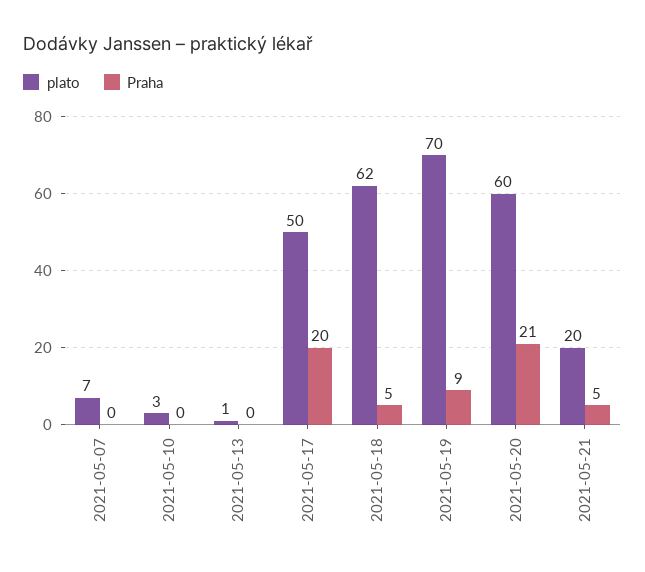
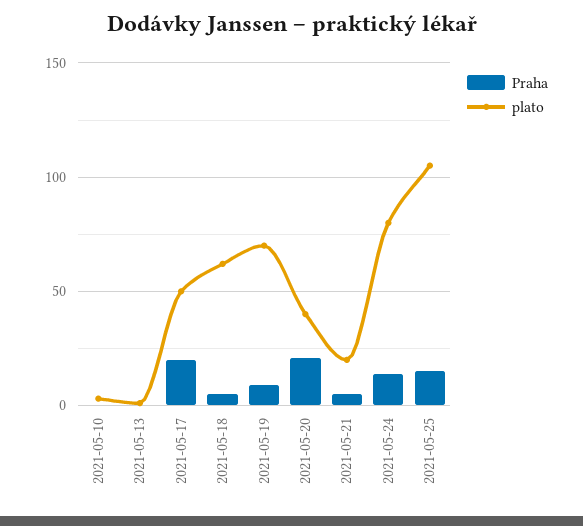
plato, 2021-05-07: 7 -> none
Praha, 2021-05-07: 0 -> none
plato, 2021-05-20: 60 -> 40
Praha, 2021-05-24: none -> 15
plato, 2021-05-24: none -> 80
Praha, 2021-05-25: none -> 15
plato, 2021-05-25: none -> 105

